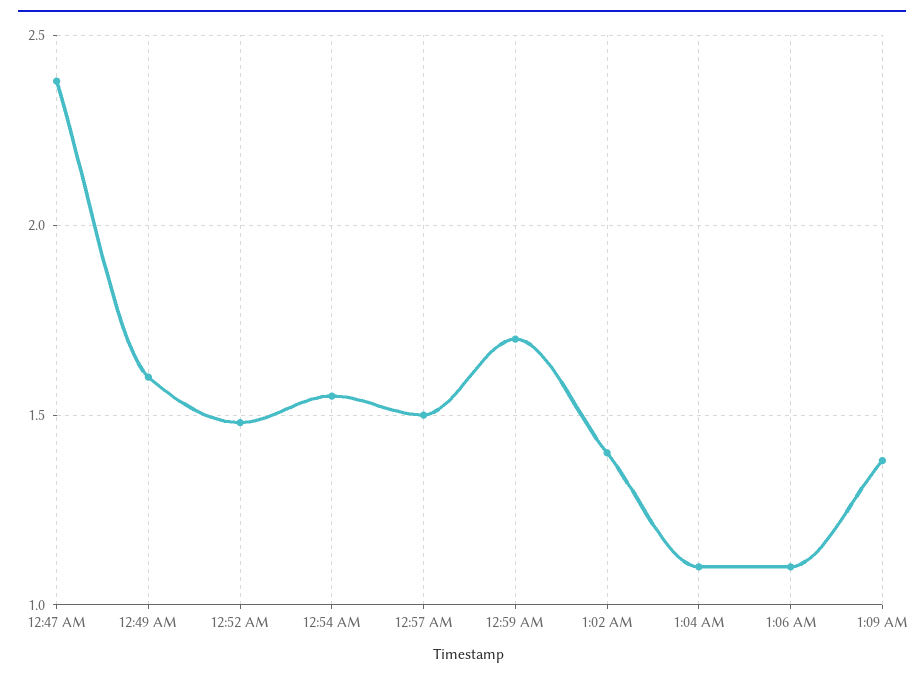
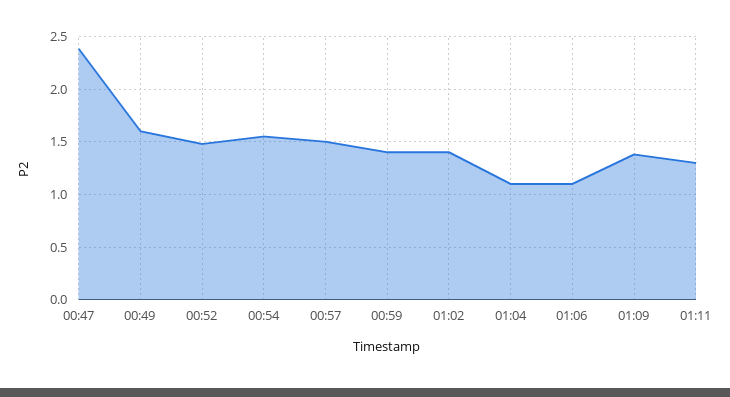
12:59 AM: 1.7 -> 1.4
01:11: none -> 1.3

